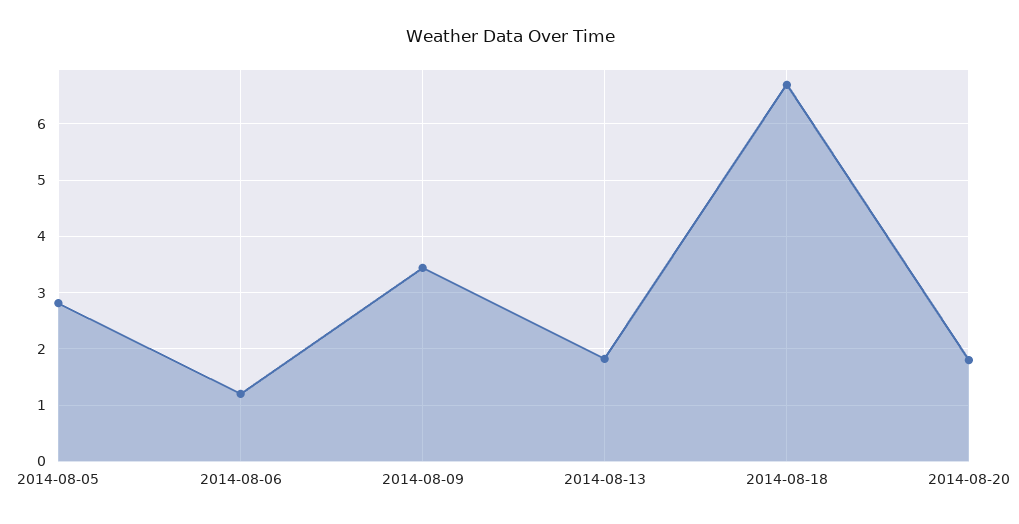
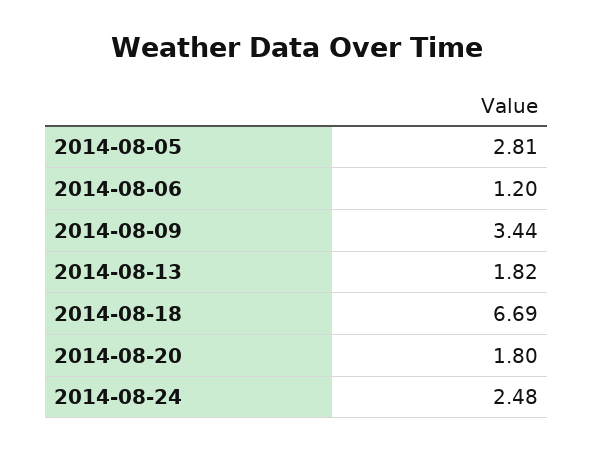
2014-08-24: none -> 2.48

